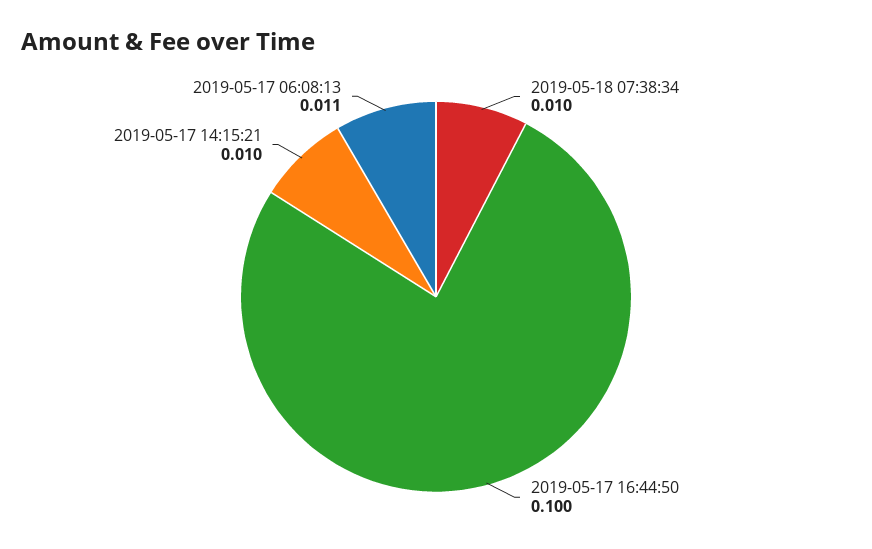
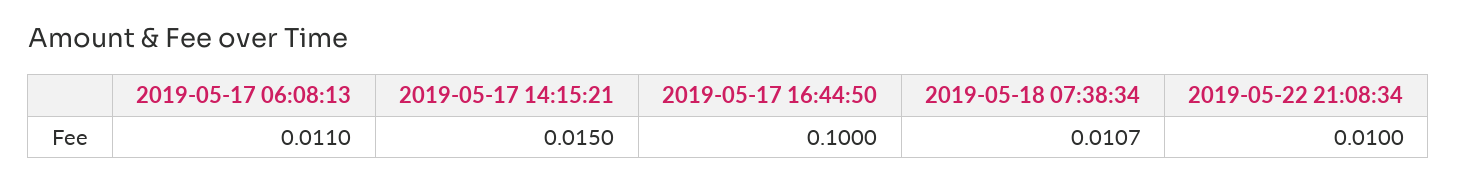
2019-05-18 07:38:34: 0.01 -> 0.0107
2019-05-17 14:15:21: 0.01 -> 0.015
2019-05-22 21:08:34: none -> 0.01

